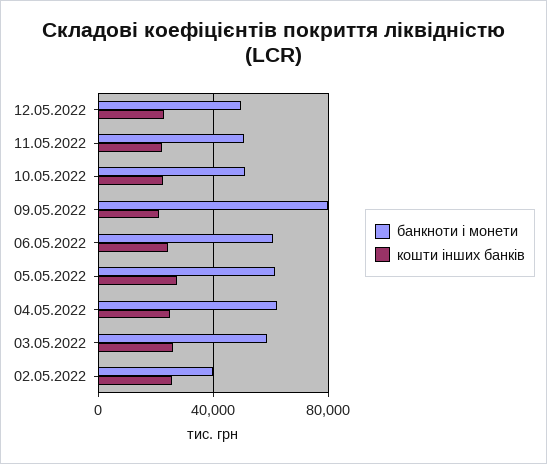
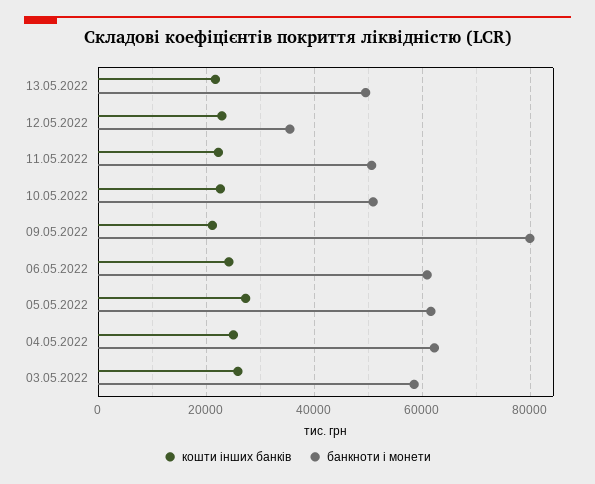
банкноти і монети, 12.05.2022: 50000 -> 36000
банкноти і монети, 02.05.2022: 40000 -> none
кошти інших банків, 02.05.2022: 25000 -> none
кошти інших банків, 13.05.2022: none -> 22000
банкноти і монети, 13.05.2022: none -> 50000

